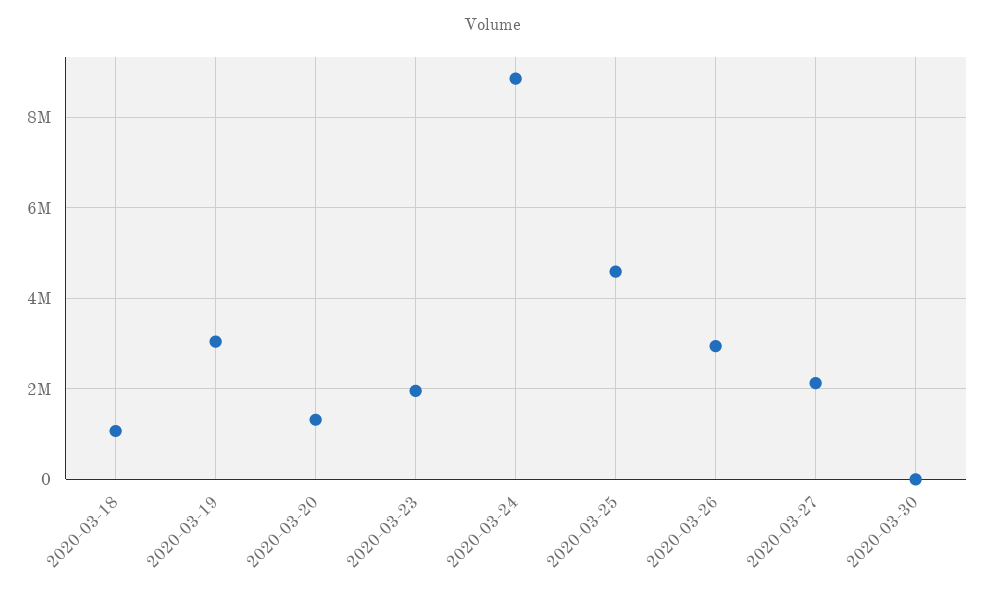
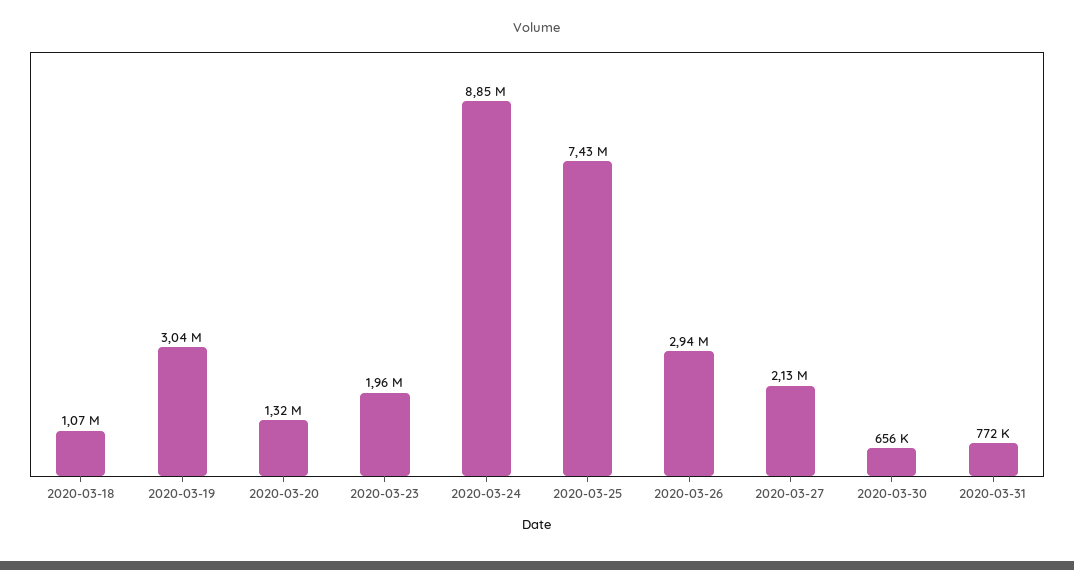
2020-03-25: 4600000 -> 7430000
2020-03-30: 0 -> 656000
2020-03-31: none -> 772000

